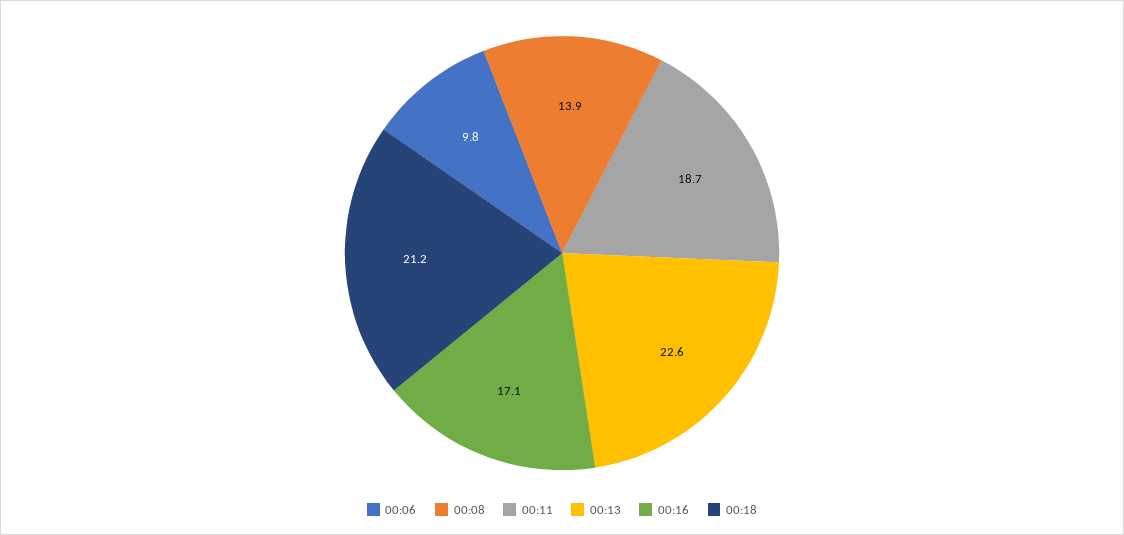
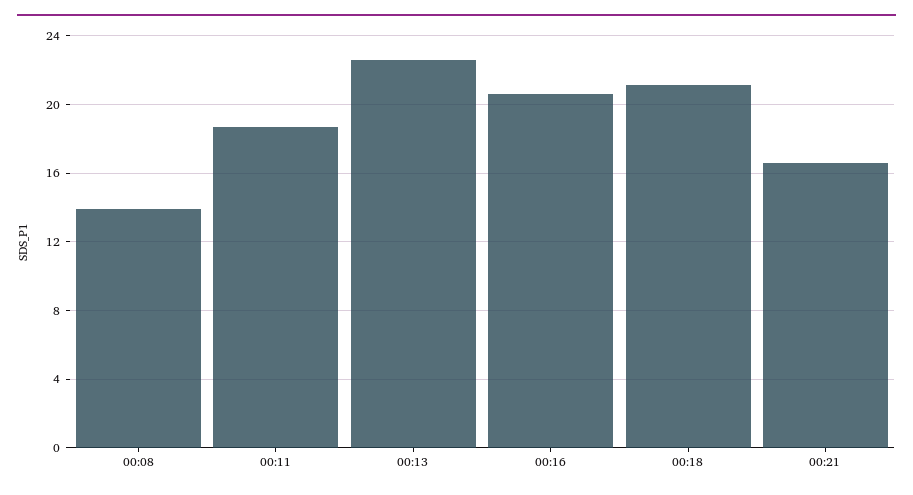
00:06: 9.8 -> none
00:16: 17.1 -> 20.5
00:21: none -> 16.5

